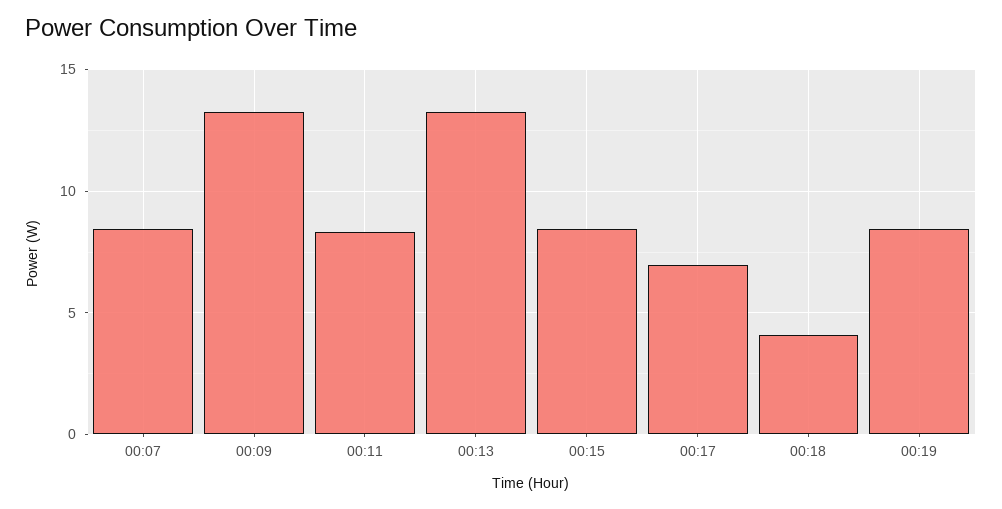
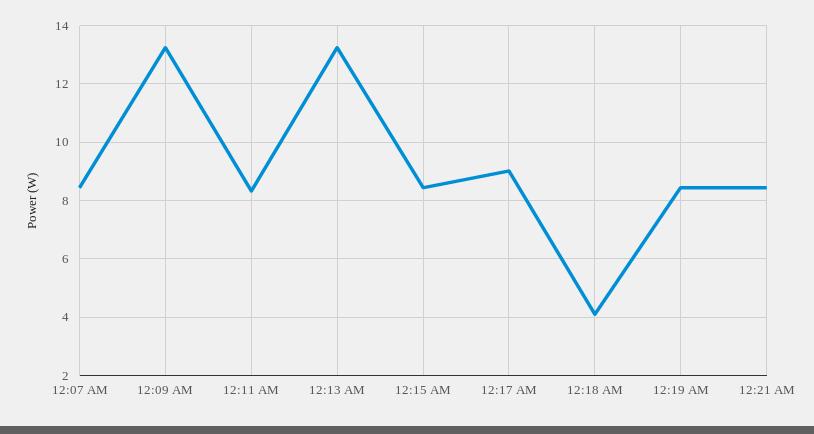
00:17: 7 -> 9
12:21 AM: none -> 8.5

